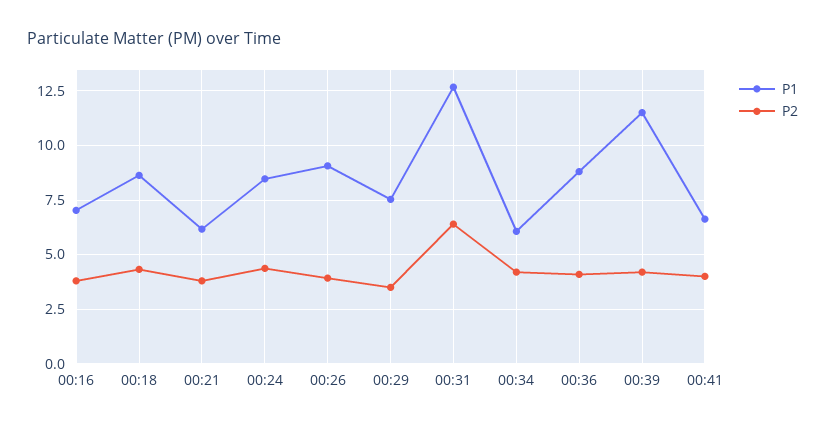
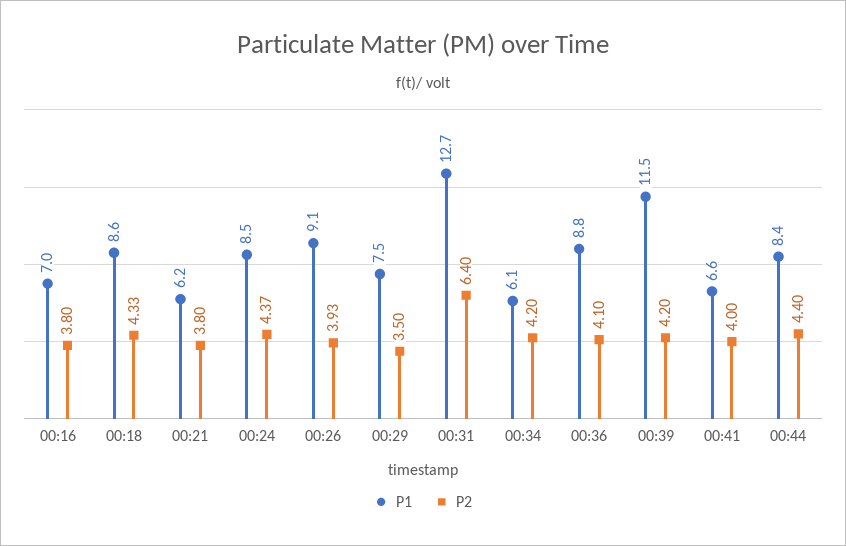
P1, 00:44: none -> 8.4
P2, 00:44: none -> 4.4

